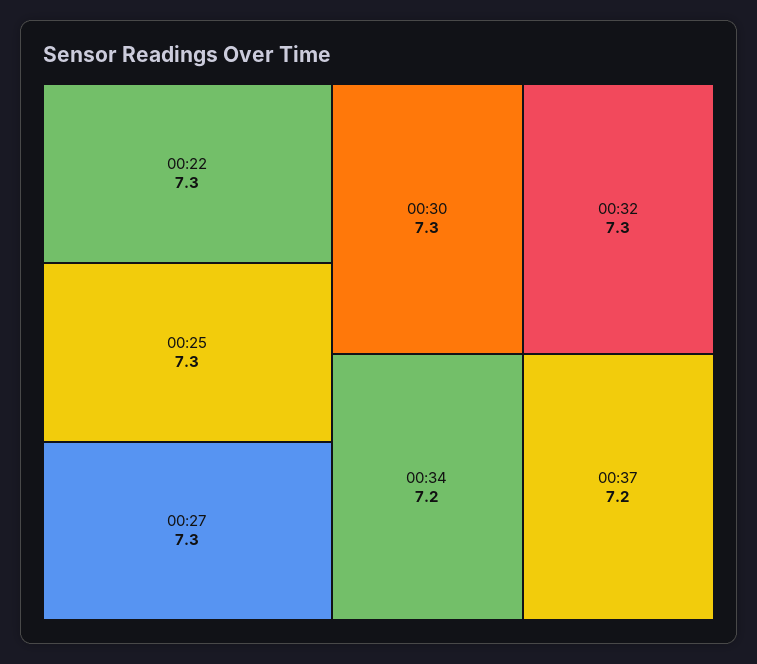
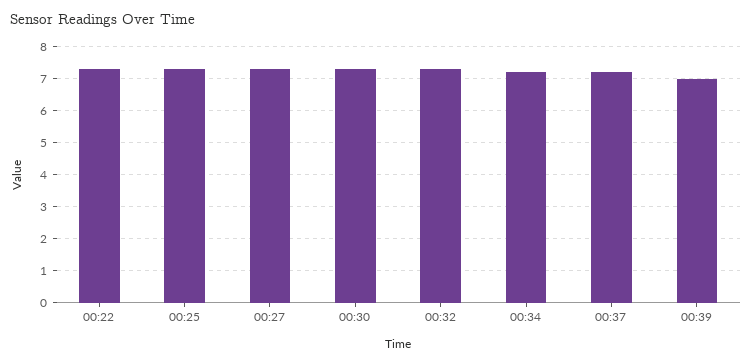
00:39: none -> 7

